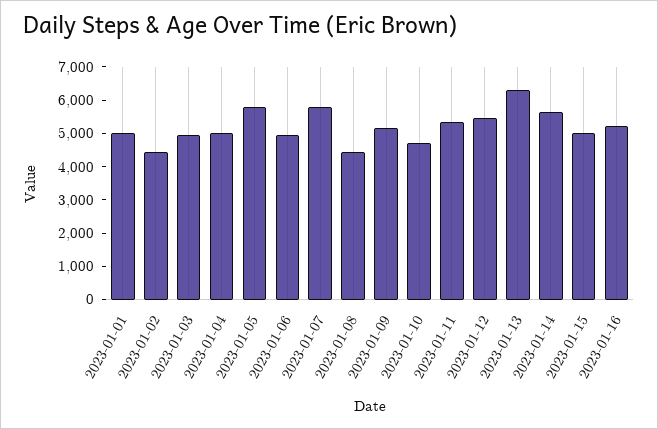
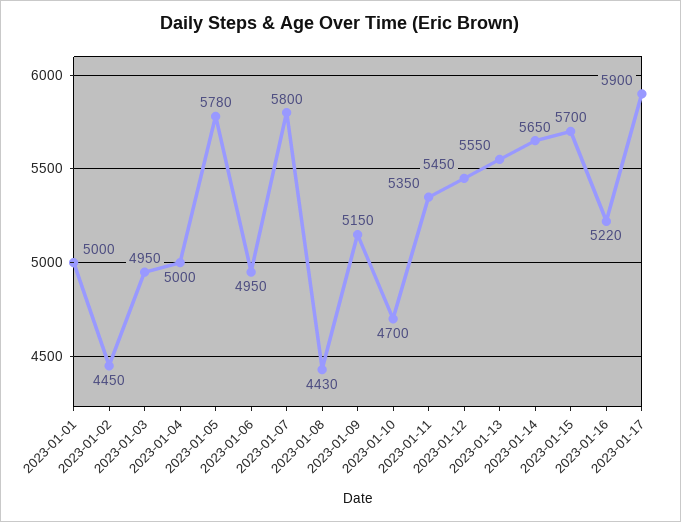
2023-01-13: 6250 -> 5550
2023-01-15: 5000 -> 5700
2023-01-17: none -> 5900

